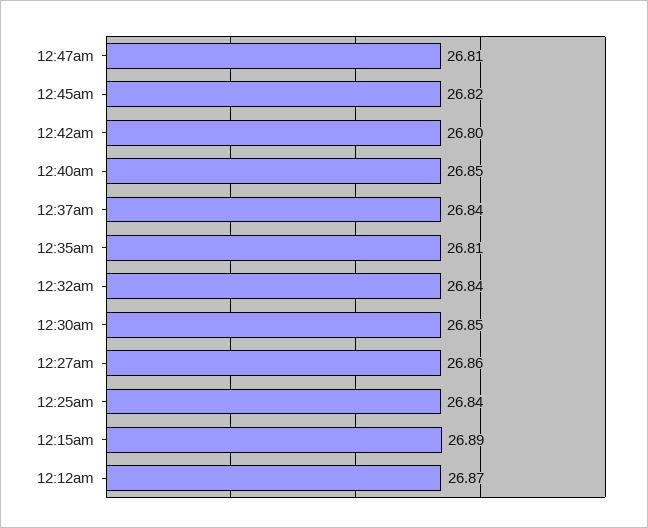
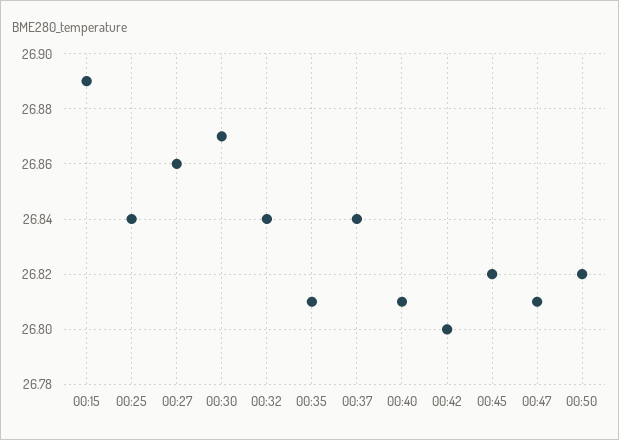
12:40am: 26.85 -> 26.81
12:30am: 26.85 -> 26.87
12:12am: 26.87 -> none
00:50: none -> 26.82

